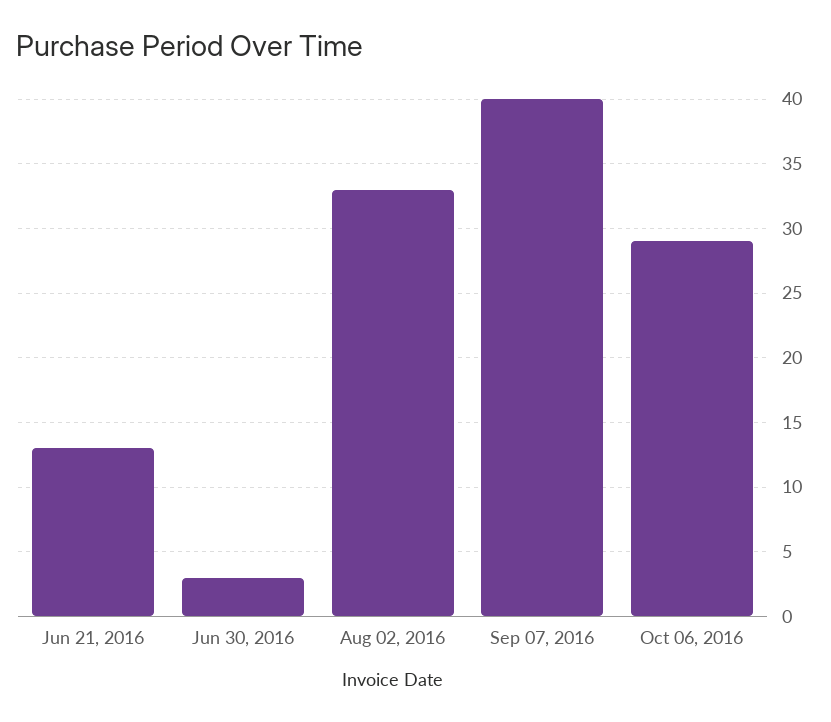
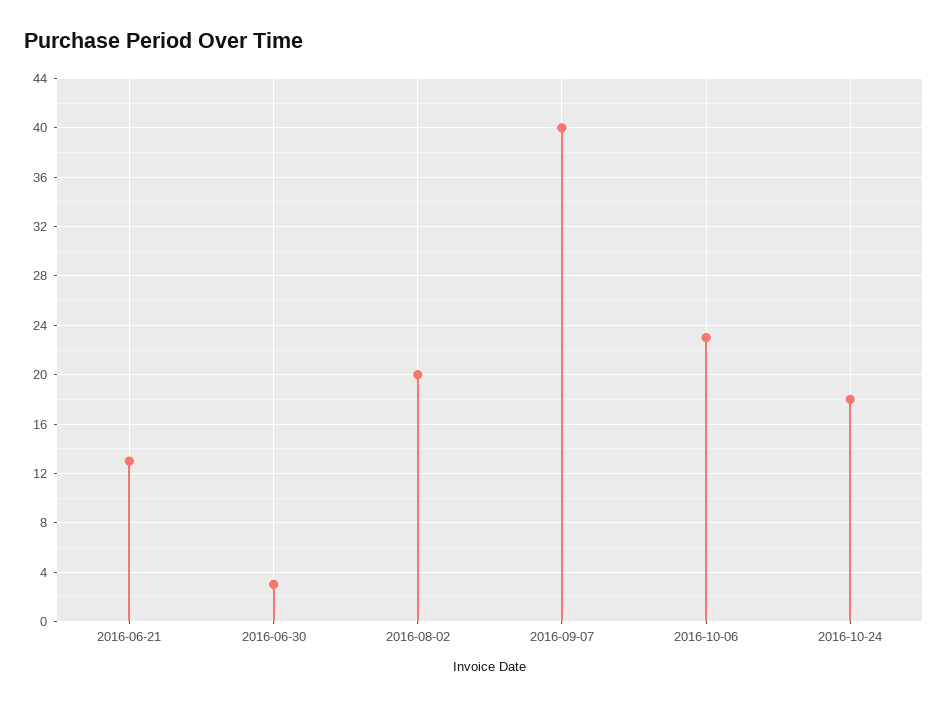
Aug 02, 2016: 33 -> 20
Oct 06, 2016: 29 -> 23
2016-10-24: none -> 18

